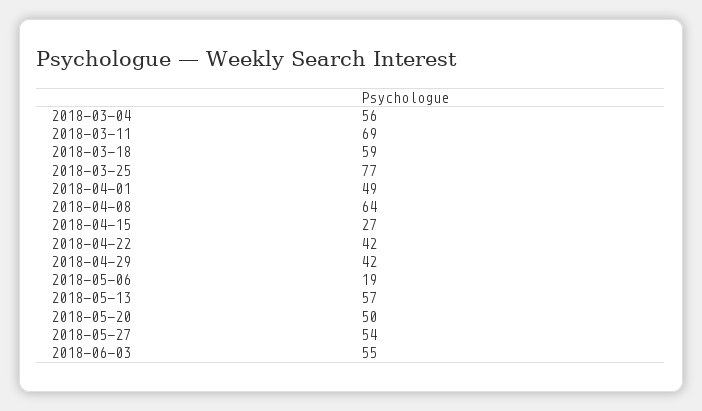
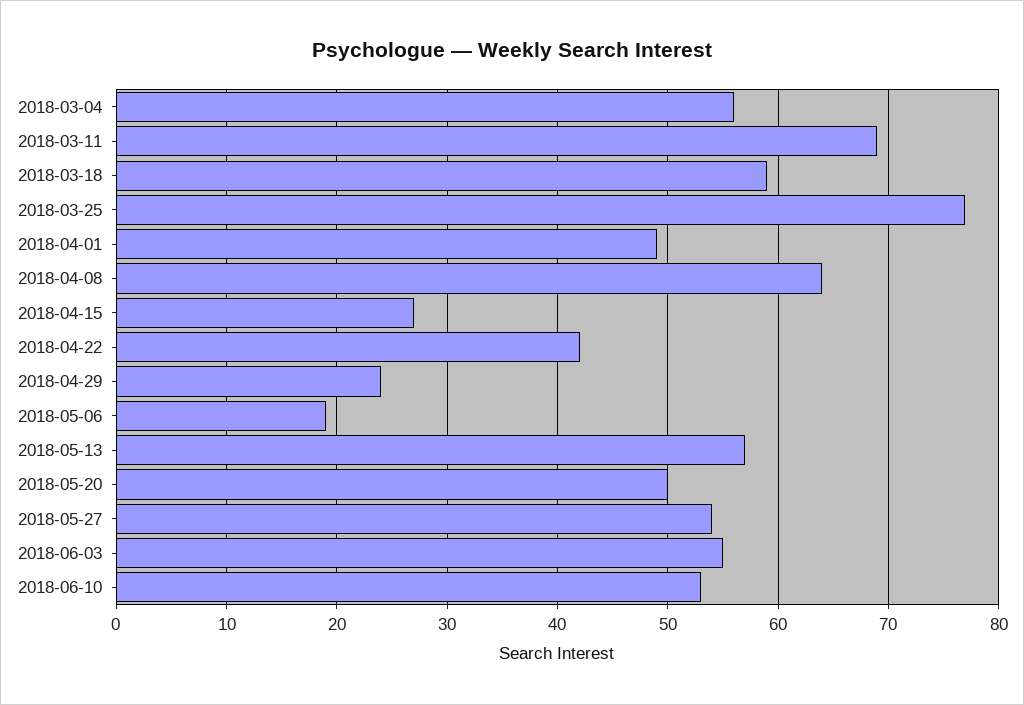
2018-04-29: 42 -> 24
2018-06-10: none -> 53

